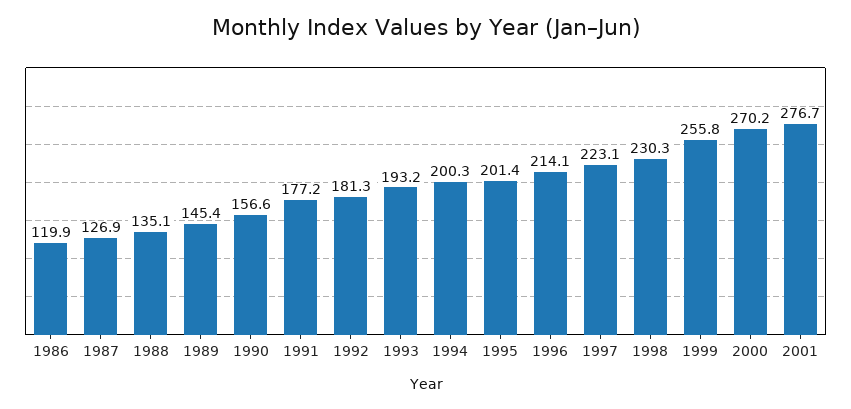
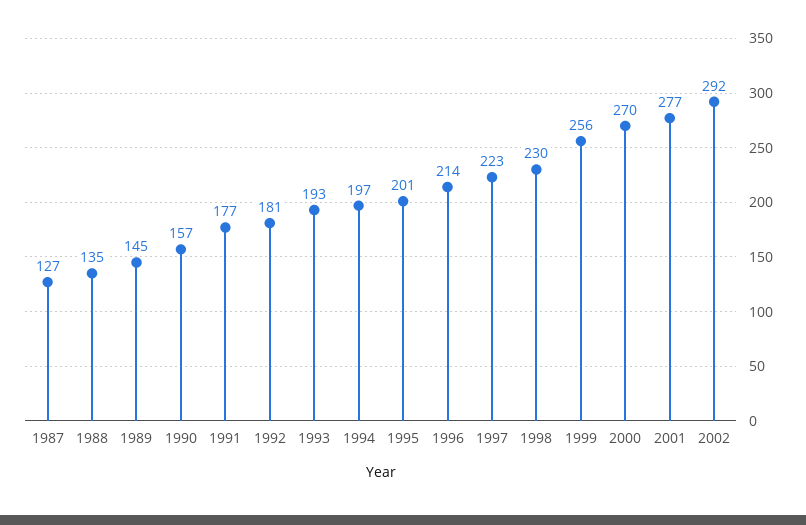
1986: 119.9 -> none
1994: 200.3 -> 197
2002: none -> 292

